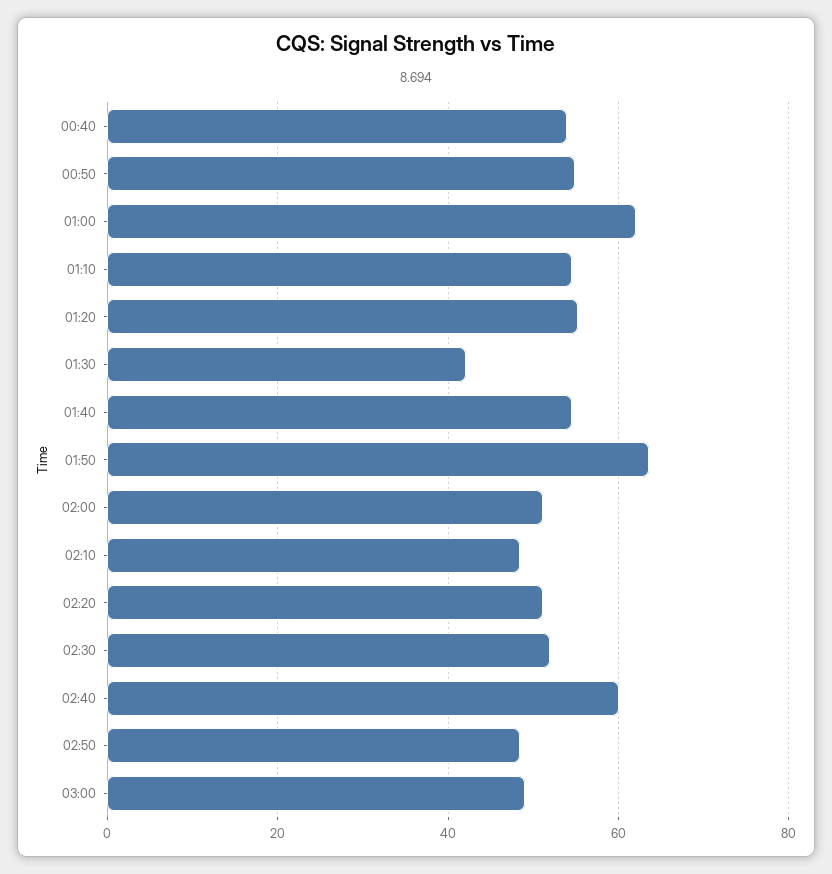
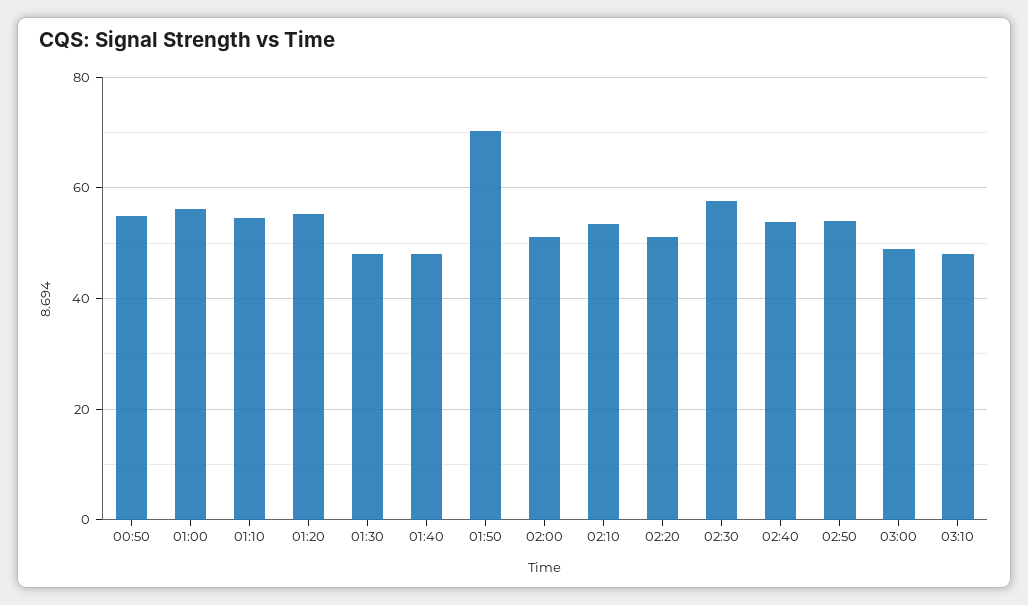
00:40: 54 -> none
01:00: 62 -> 56
01:30: 42 -> 48
01:40: 54 -> 48
01:50: 64 -> 70
02:10: 48 -> 54
02:30: 52 -> 58
02:40: 60 -> 54
02:50: 48 -> 54
03:10: none -> 48

